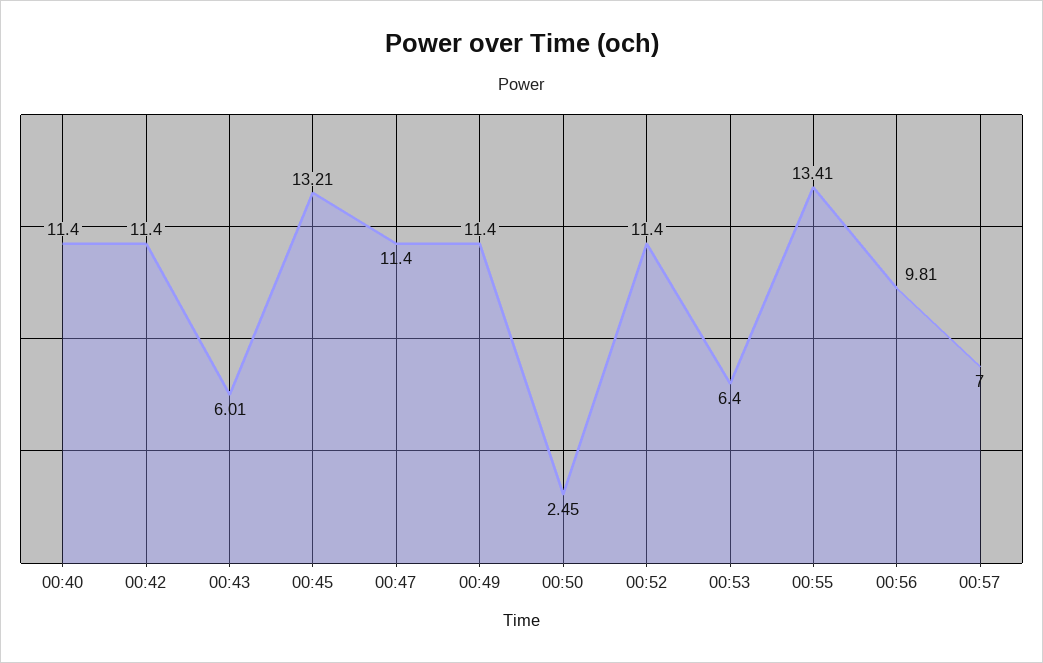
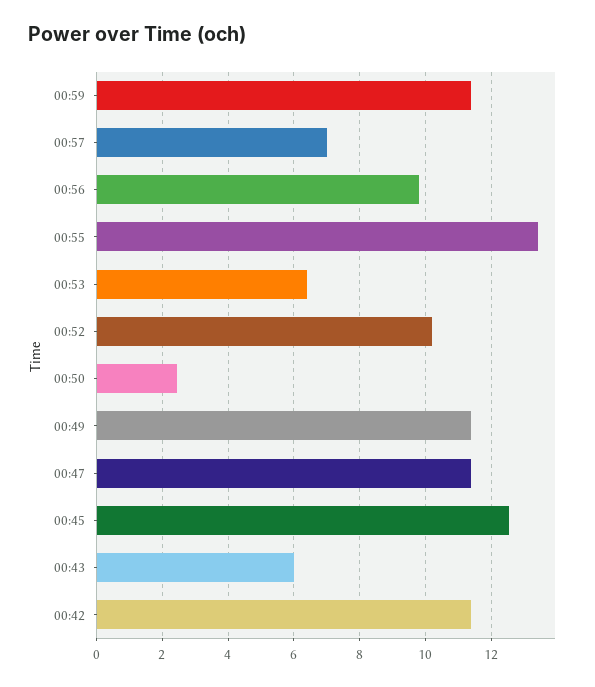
00:40: 11.4 -> none
00:45: 13.21 -> 12.6
00:52: 11.4 -> 10.2
00:59: none -> 11.4

